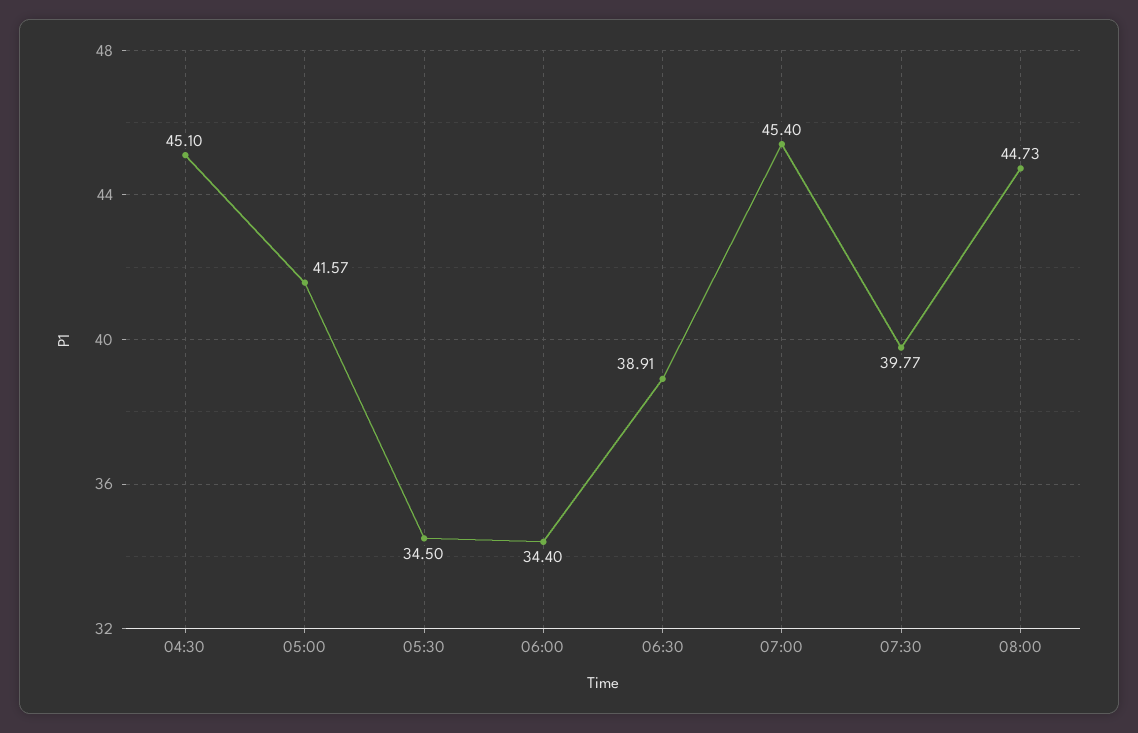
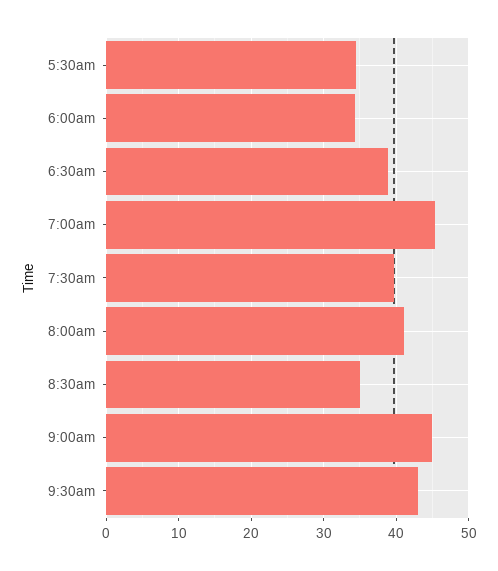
04:30: 45.1 -> none
05:00: 41.57 -> none
08:00: 44.73 -> 41
8:30am: none -> 35
9:00am: none -> 45
9:30am: none -> 43

